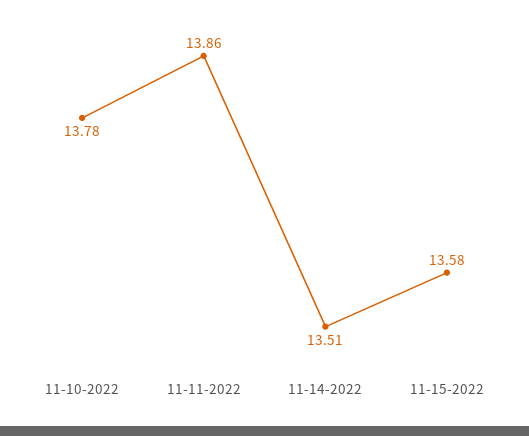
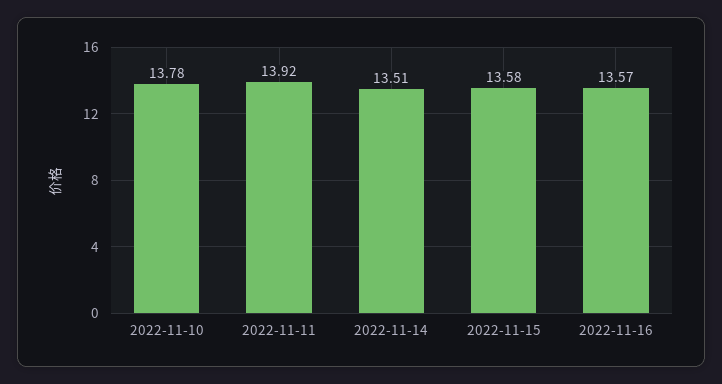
11-11-2022: 13.86 -> 13.92
2022-11-16: none -> 13.57

